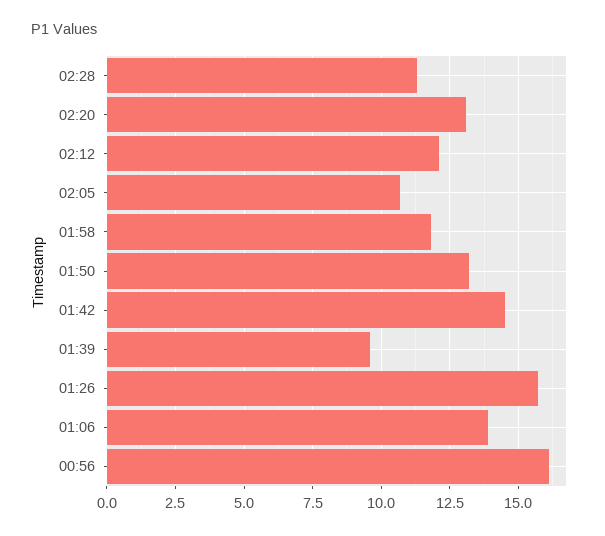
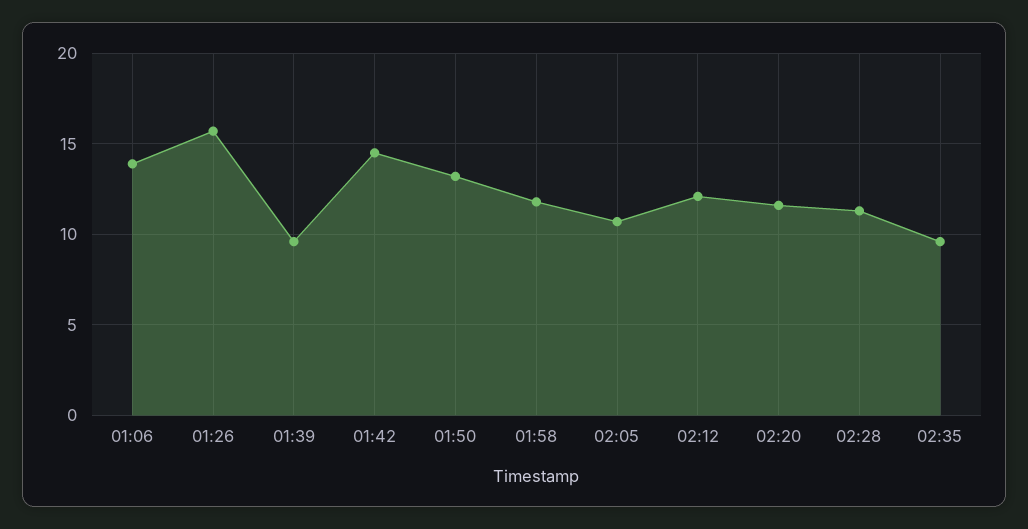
02:20: 13 -> 11.5
00:56: 16 -> none
02:35: none -> 9.5

